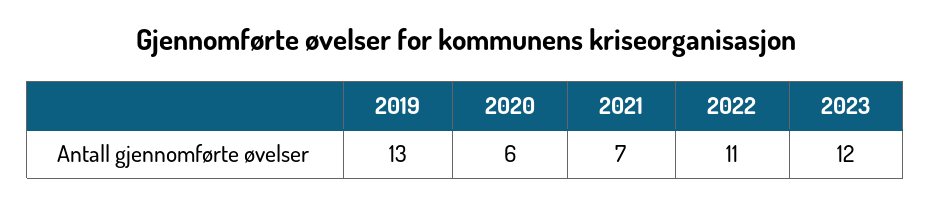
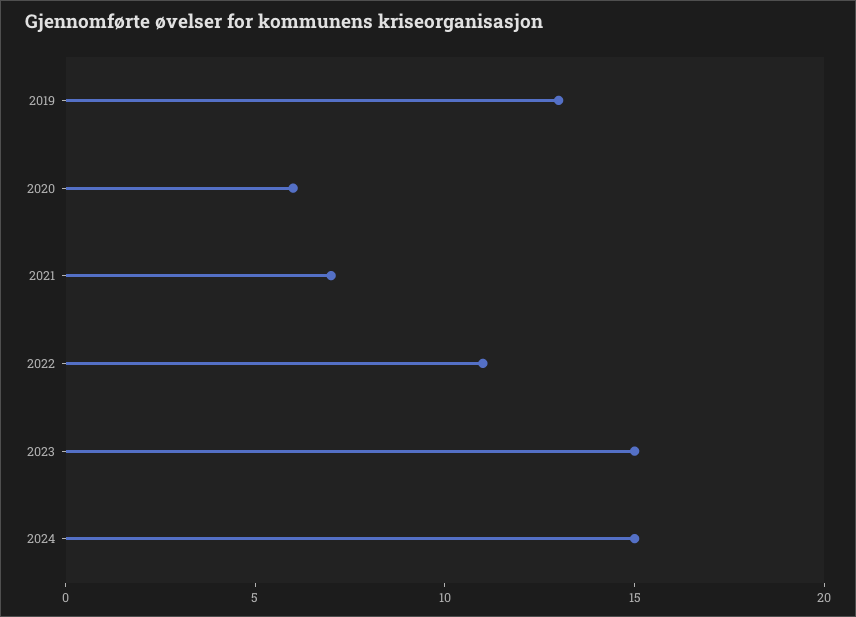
2023: 12 -> 15
2024: none -> 15

